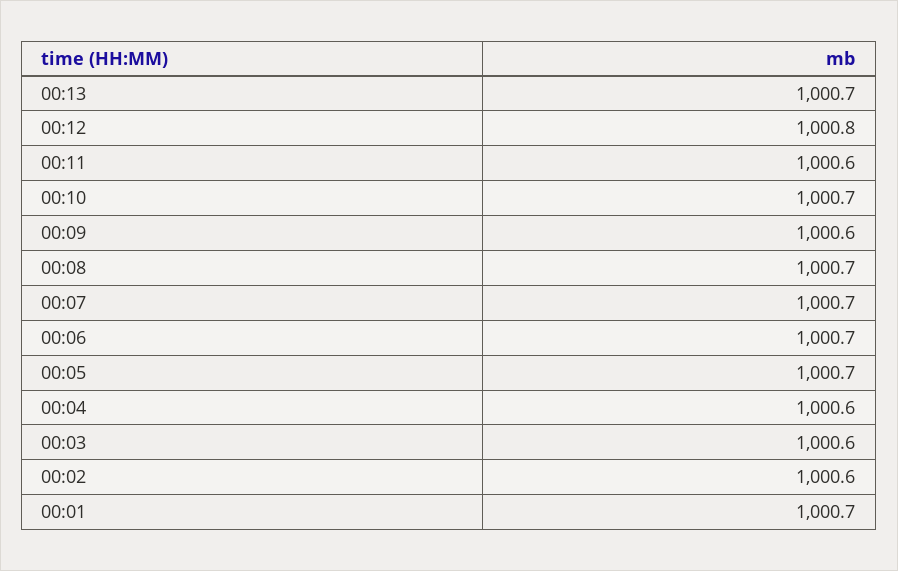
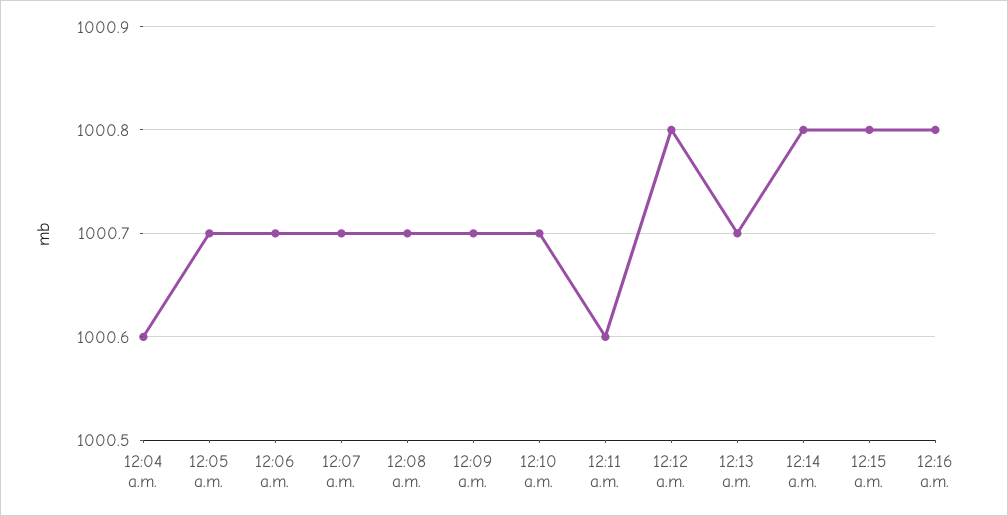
00:09: 1000.6 -> 1000.7
00:03: 1000.6 -> none
00:02: 1000.6 -> none
00:01: 1000.7 -> none
12:14 a.m.: none -> 1000.8
12:15 a.m.: none -> 1000.8
12:16 a.m.: none -> 1000.8

